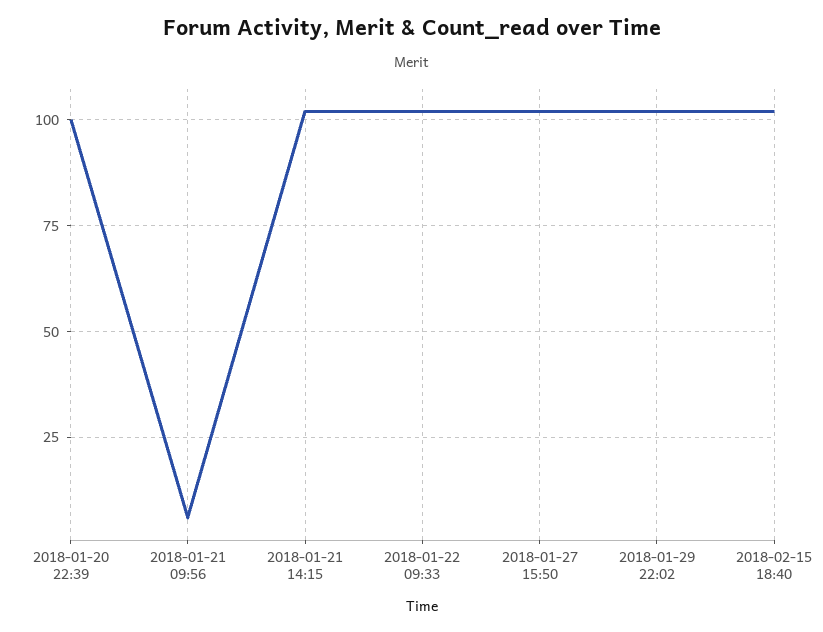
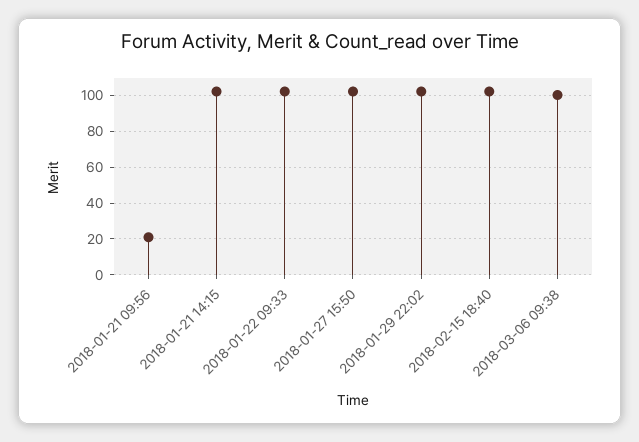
2018-01-20 22:39: 100 -> none
2018-01-21 09:56: 5 -> 20
2018-03-06 09:38: none -> 100

